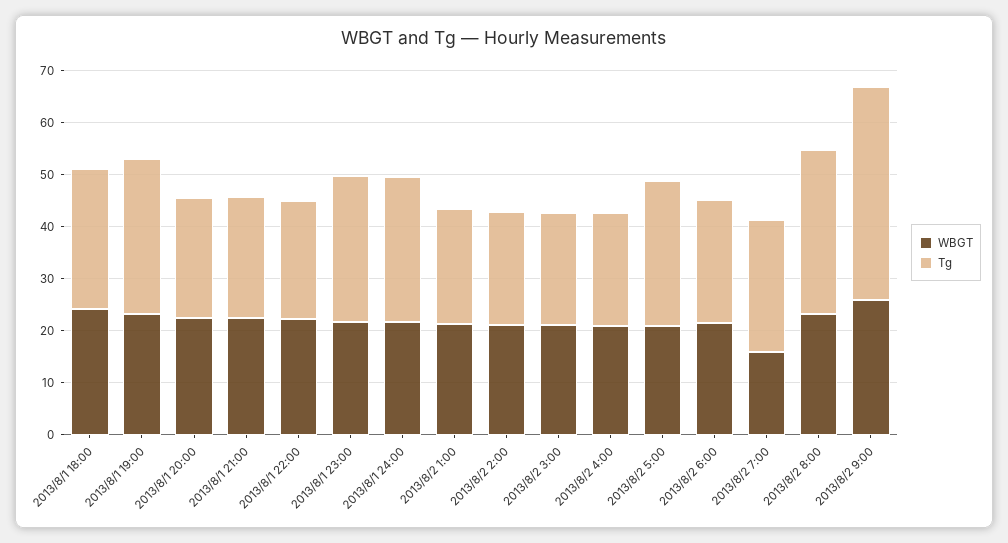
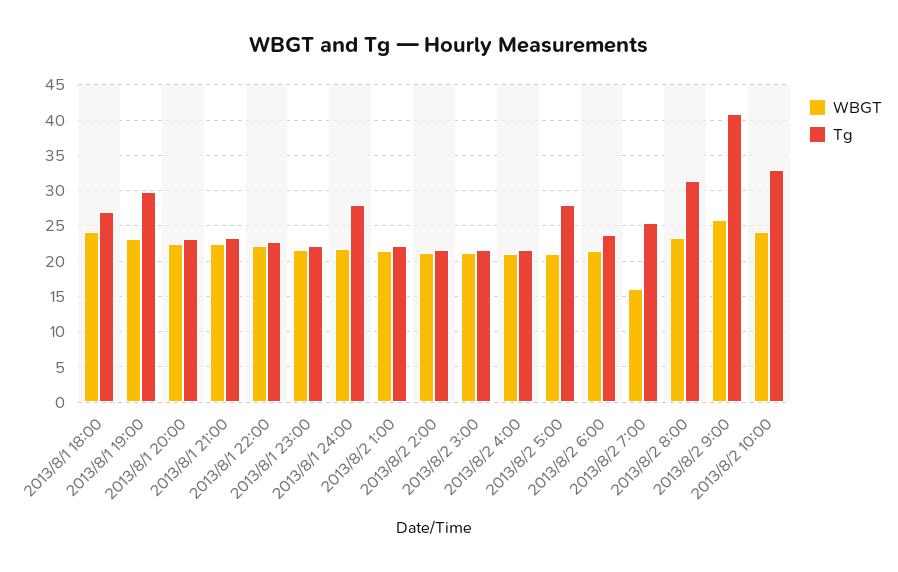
Tg, 2013/8/1 23:00: 28 -> 22
WBGT, 2013/8/2 10:00: none -> 24
Tg, 2013/8/2 10:00: none -> 33

